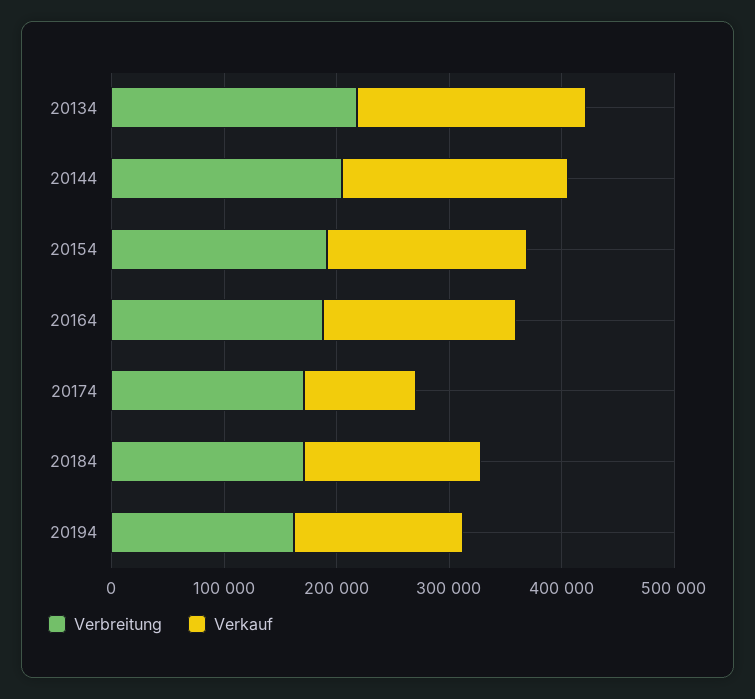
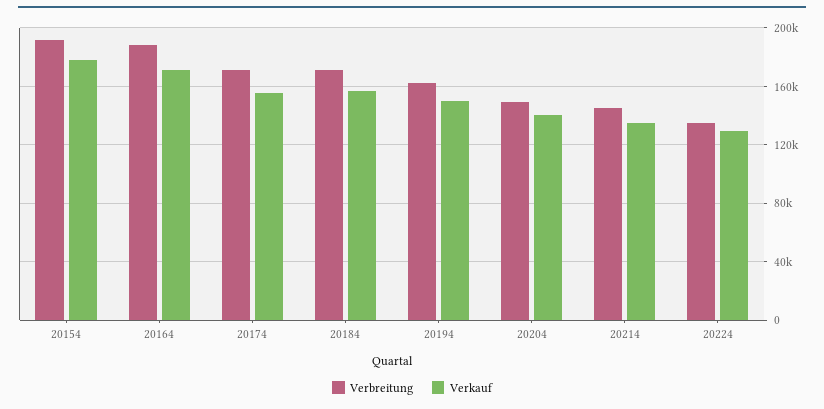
Verbreitung, 20134: 220000 -> none
Verkauf, 20134: 200000 -> none
Verbreitung, 20144: 200000 -> none
Verkauf, 20144: 200000 -> none
Verkauf, 20174: 100000 -> 155000
Verbreitung, 20204: none -> 150000
Verkauf, 20204: none -> 140000
Verbreitung, 20214: none -> 145000
Verkauf, 20214: none -> 135000
Verbreitung, 20224: none -> 135000
Verkauf, 20224: none -> 130000

